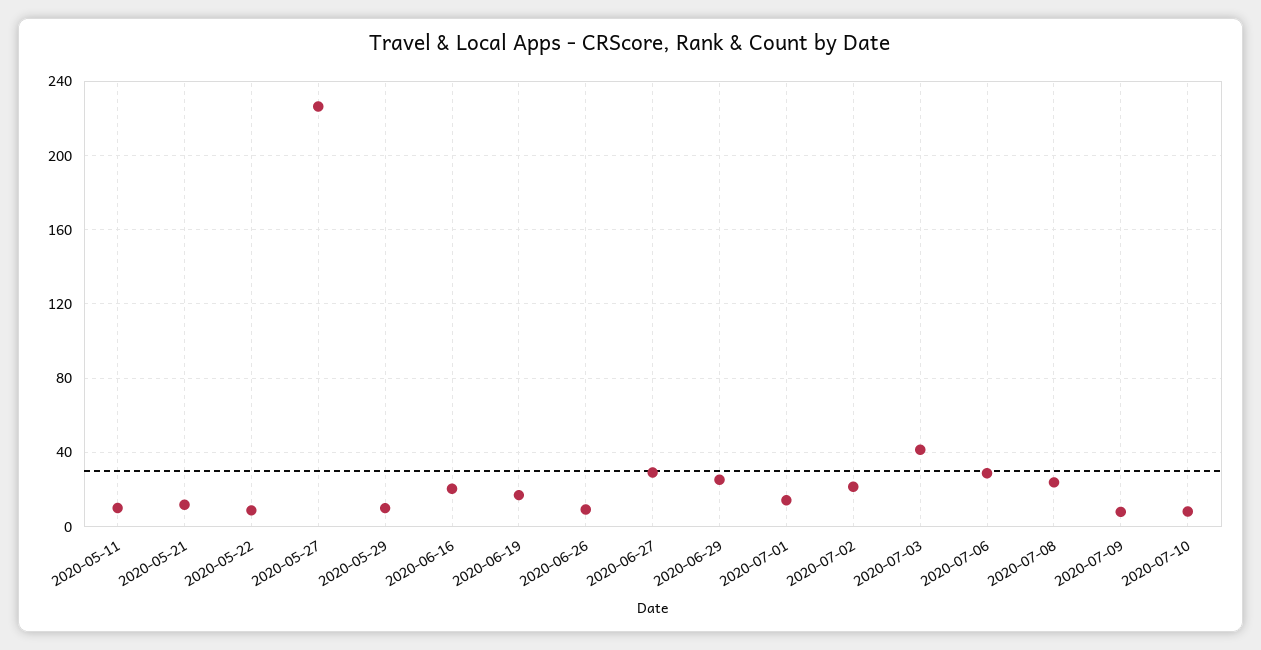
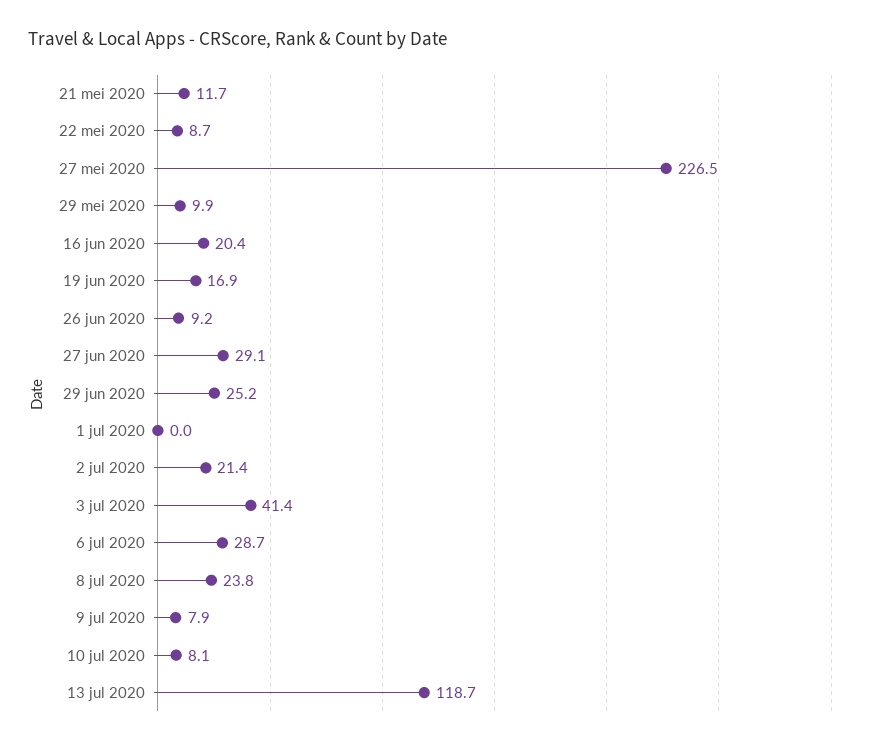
2020-05-11: 10 -> none
2020-07-01: 15 -> 0
13 jul 2020: none -> 118.7

